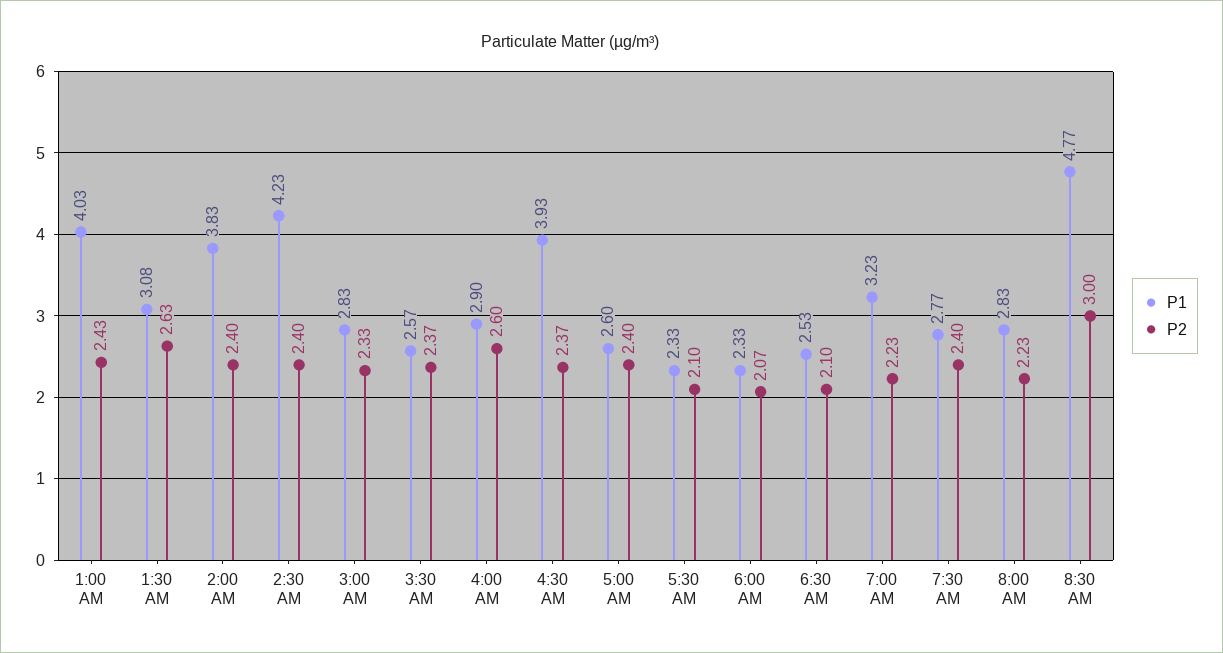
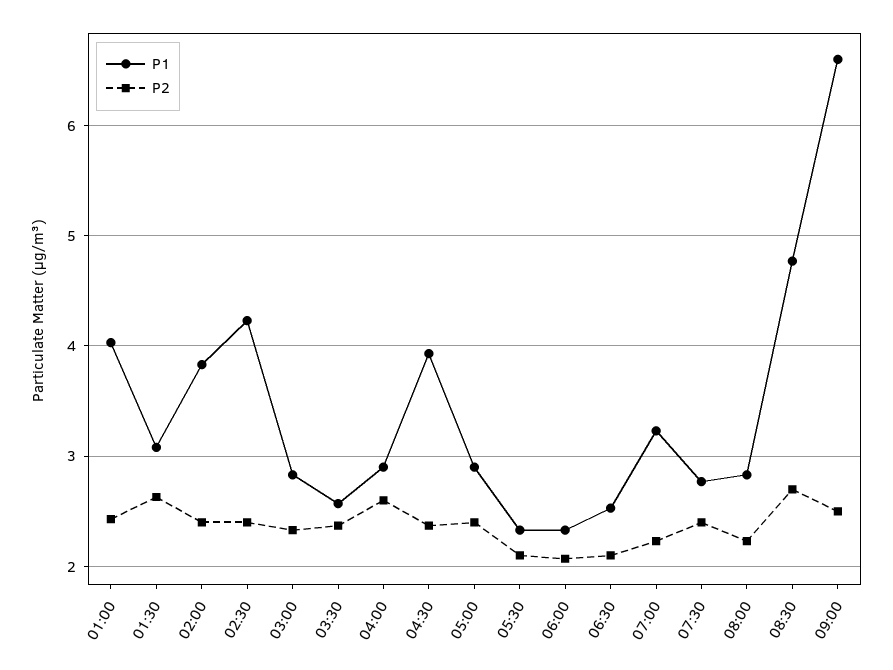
P1, 5:00 AM: 2.6 -> 2.9
P2, 8:30 AM: 3 -> 2.7
P1, 09:00: none -> 6.6
P2, 09:00: none -> 2.5

